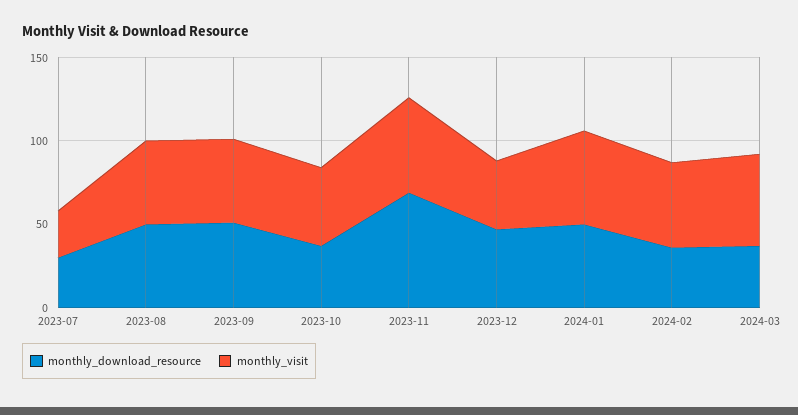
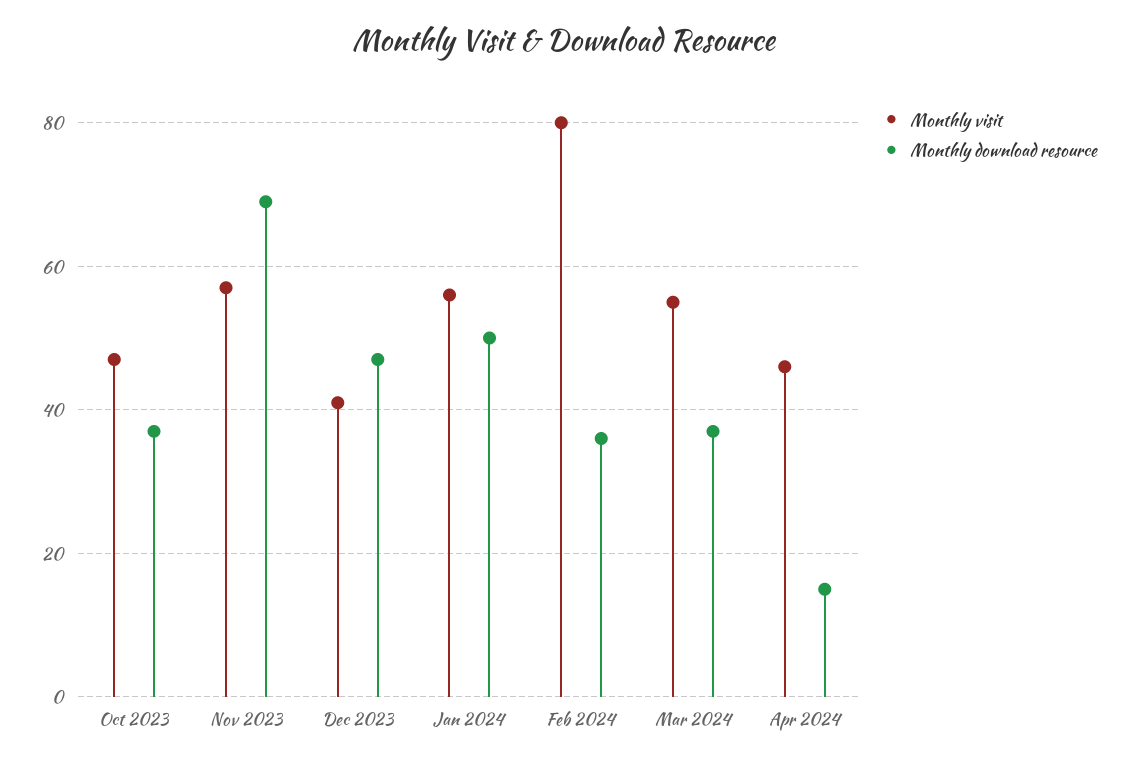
monthly_download_resource, 2023-07: 30 -> none
monthly_visit, 2023-07: 30 -> none
monthly_download_resource, 2023-08: 50 -> none
monthly_visit, 2023-08: 50 -> none
monthly_download_resource, 2023-09: 50 -> none
monthly_visit, 2023-09: 50 -> none
monthly_visit, 2024-02: 50 -> 80
monthly_visit, Apr 2024: none -> 45
monthly_download_resource, Apr 2024: none -> 15

